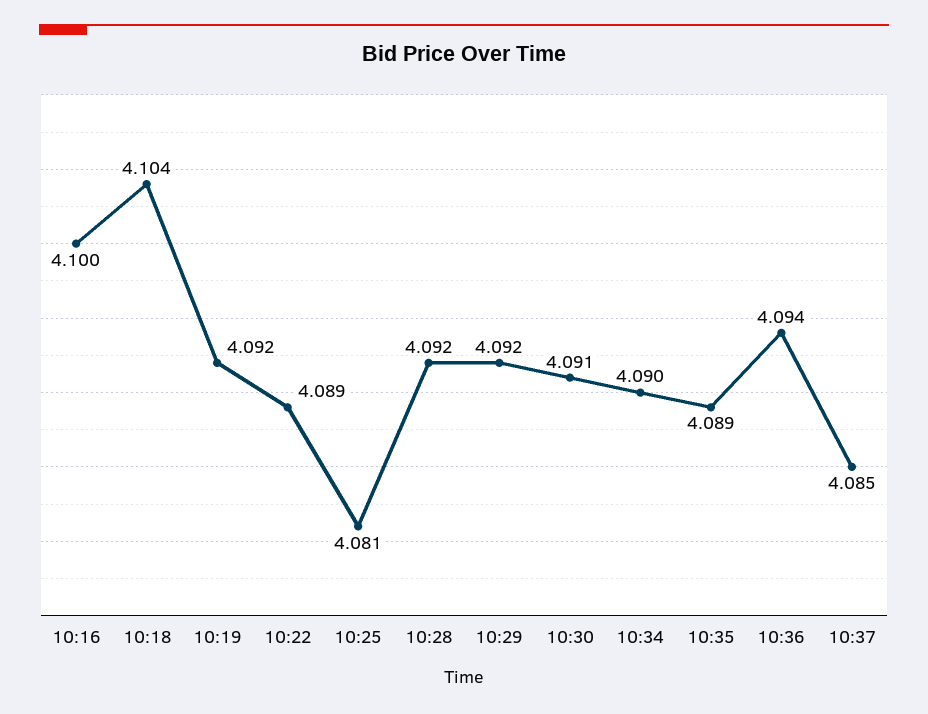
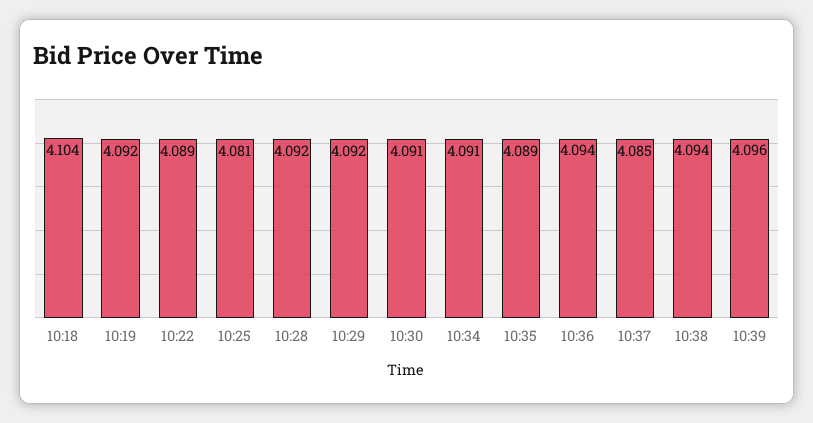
10:16: 4.1 -> none
10:34: 4.09 -> 4.091
10:38: none -> 4.094
10:39: none -> 4.096

